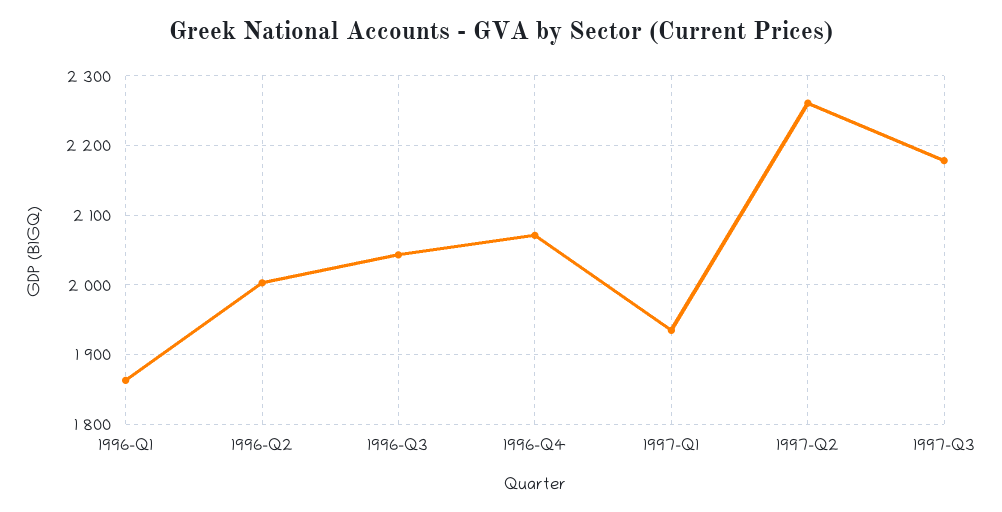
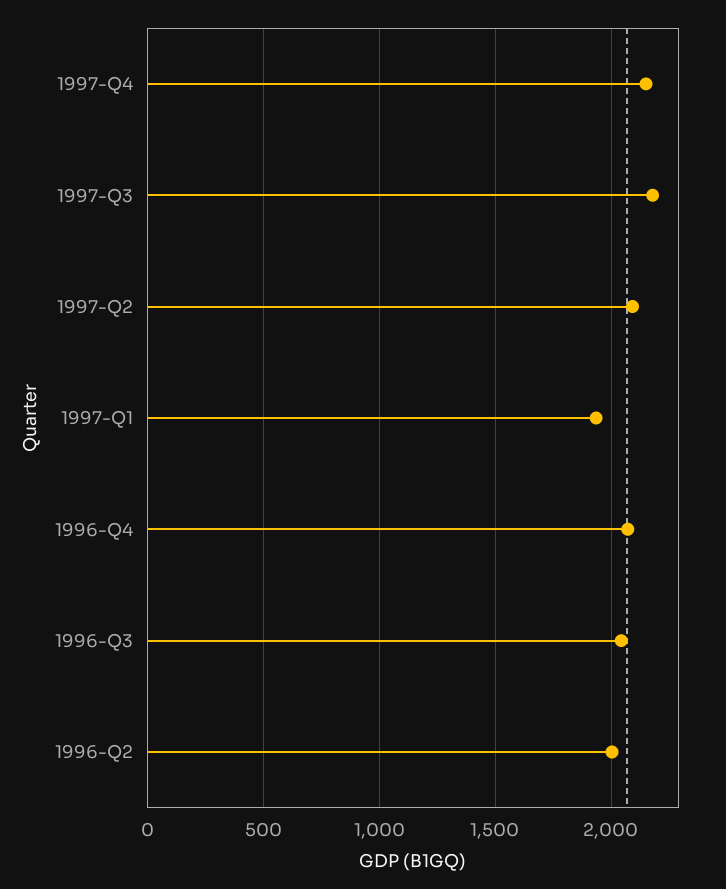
1996-Q1: 1860 -> none
1997-Q2: 2260 -> 2100
1997-Q4: none -> 2150

